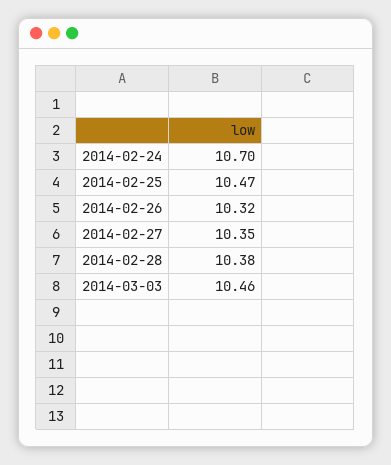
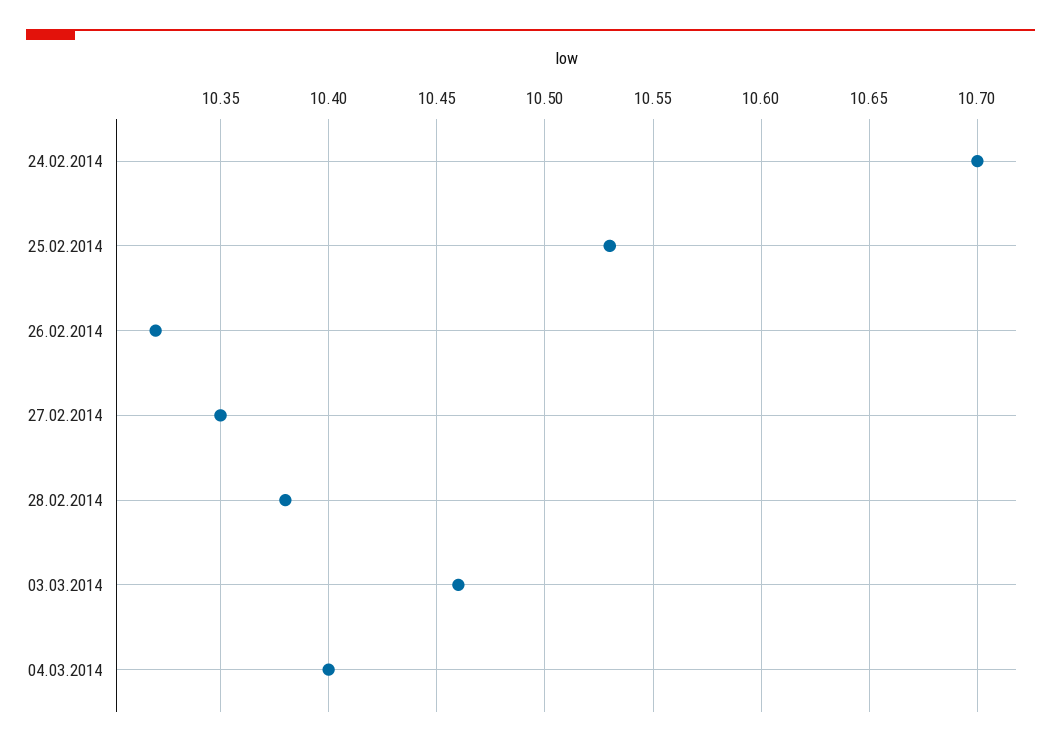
2014-02-25: 10.47 -> 10.53
04.03.2014: none -> 10.4

